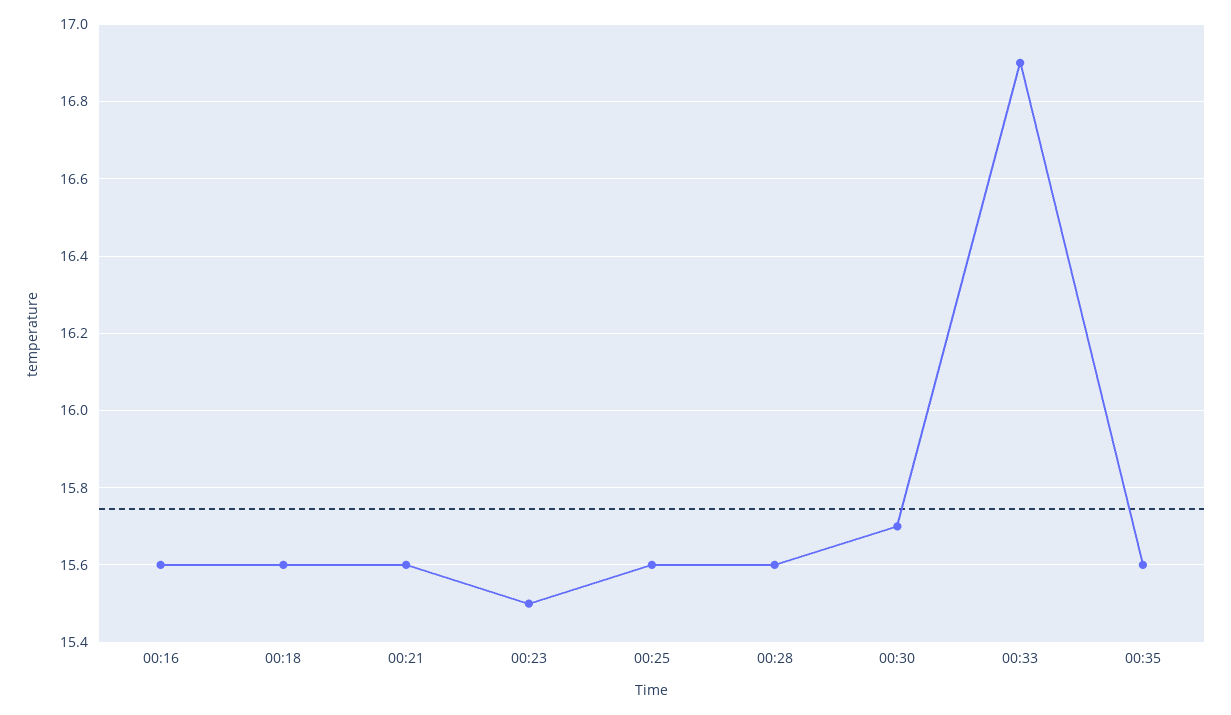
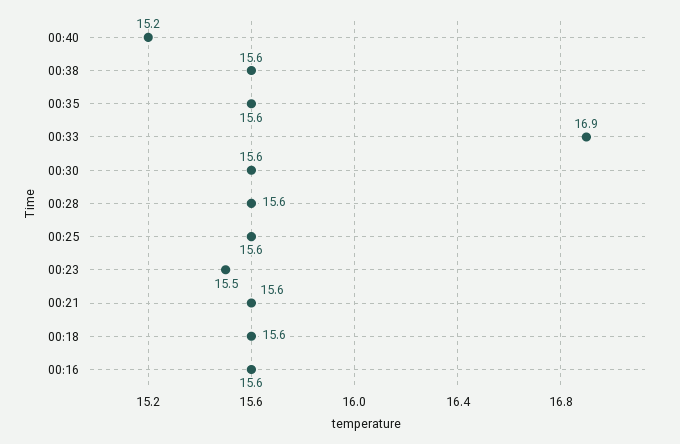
00:30: 15.7 -> 15.6
00:40: none -> 15.2
00:38: none -> 15.6

